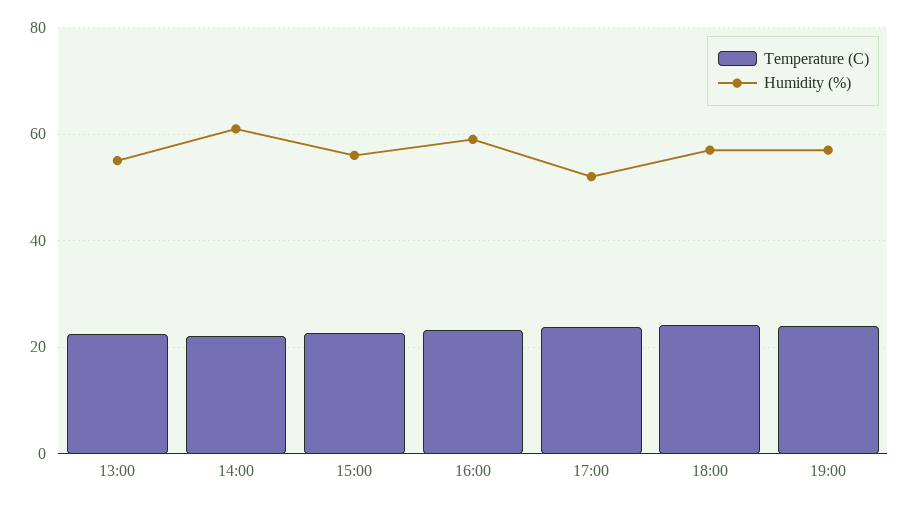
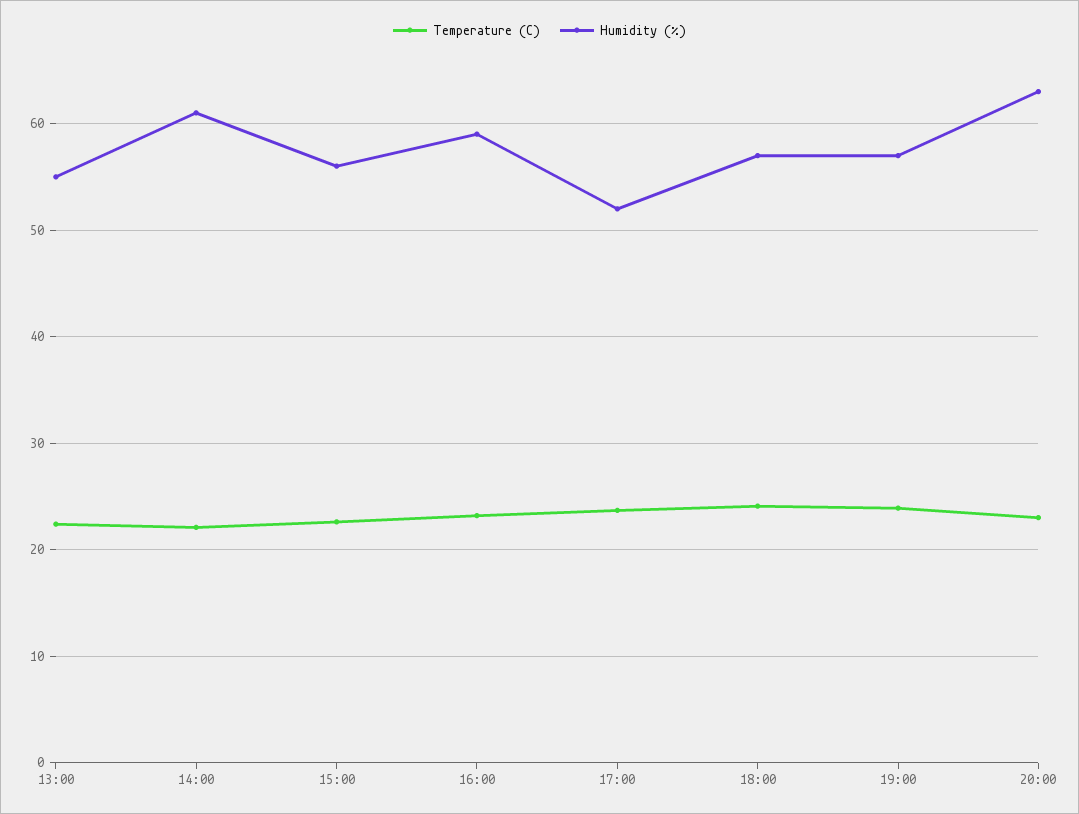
Temperature (C), 20:00: none -> 23
Humidity (%), 20:00: none -> 63

